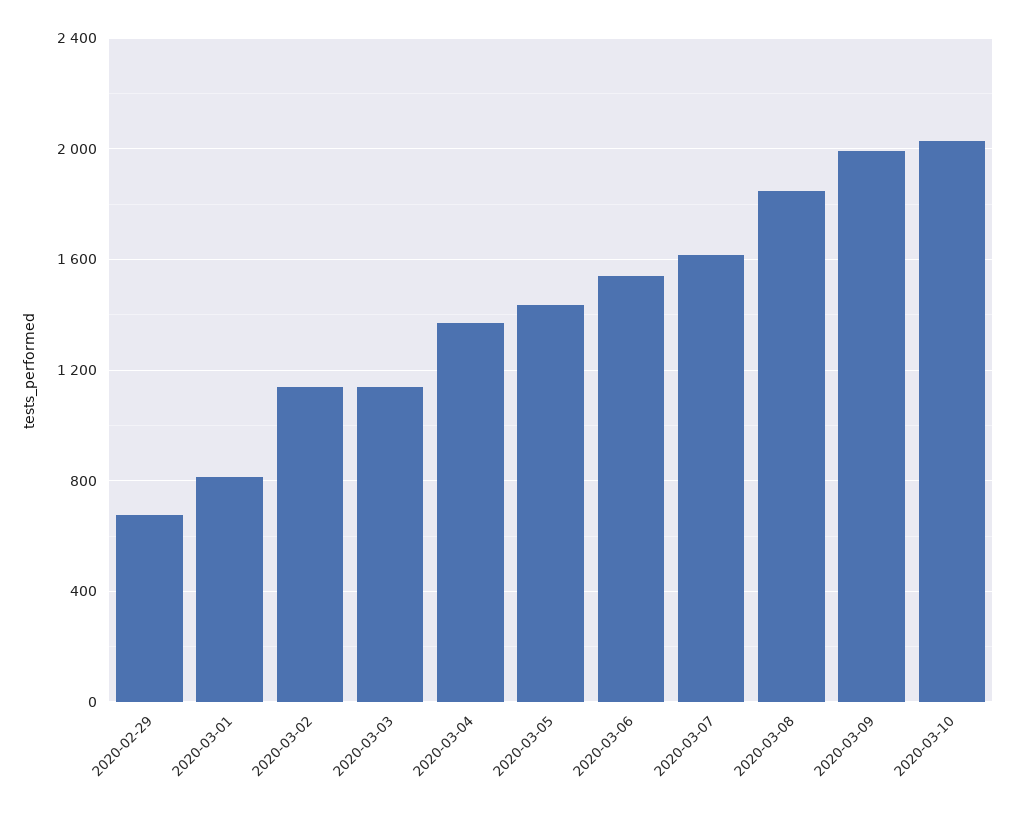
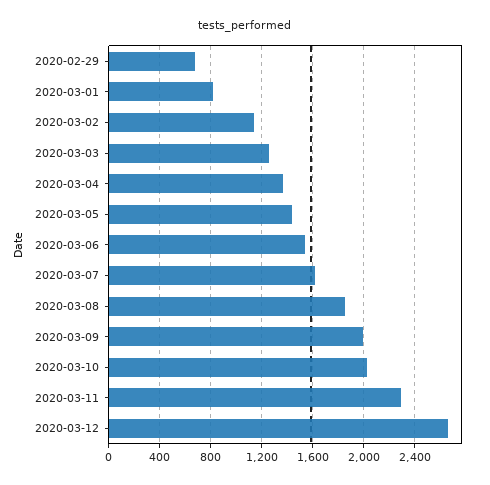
2020-03-03: 1150 -> 1250
2020-03-11: none -> 2300
2020-03-12: none -> 2650

